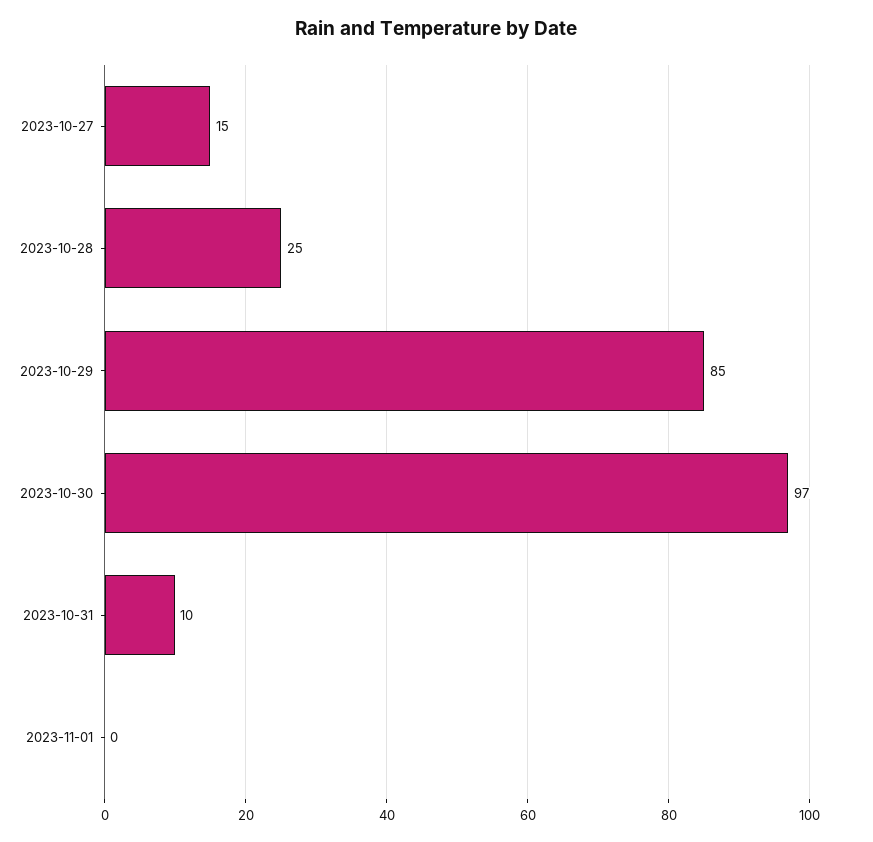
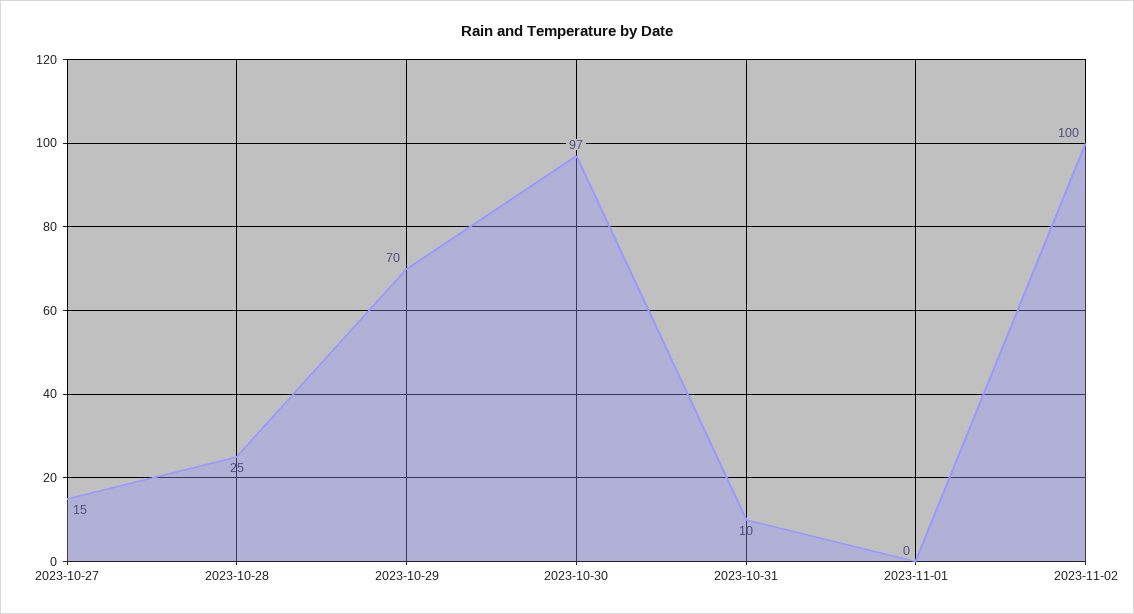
2023-10-29: 85 -> 70
2023-11-02: none -> 100

